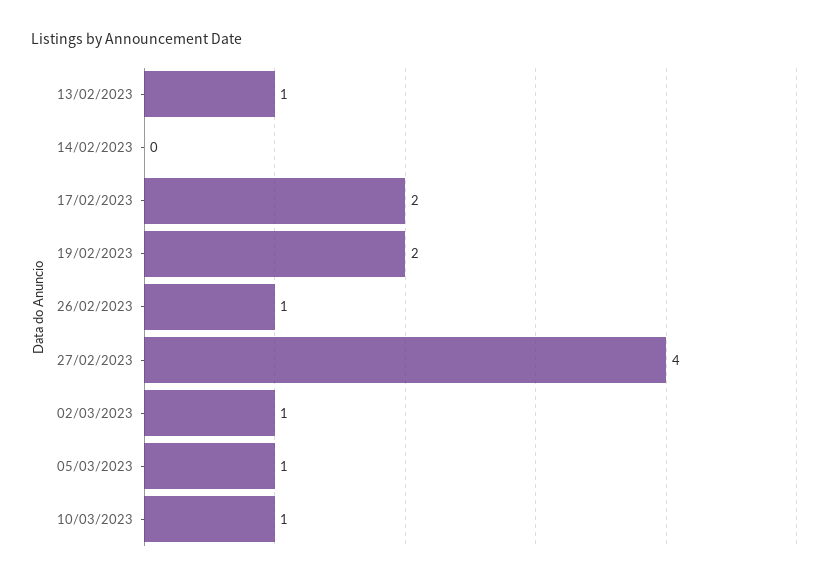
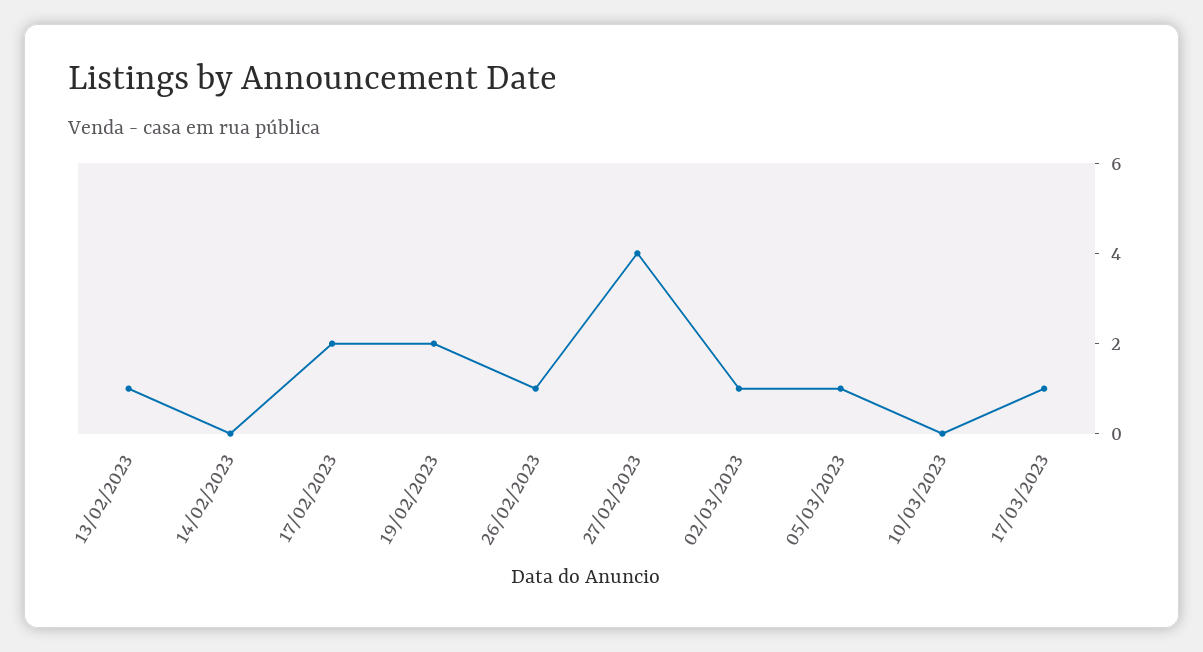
10/03/2023: 1 -> 0
17/03/2023: none -> 1

